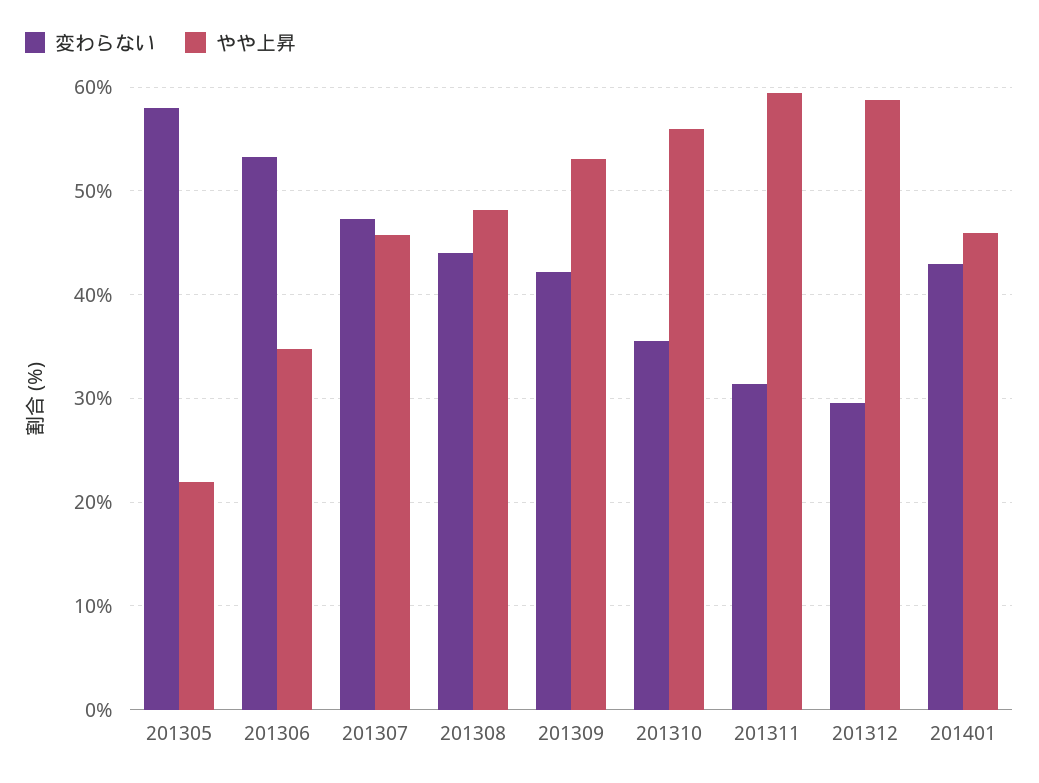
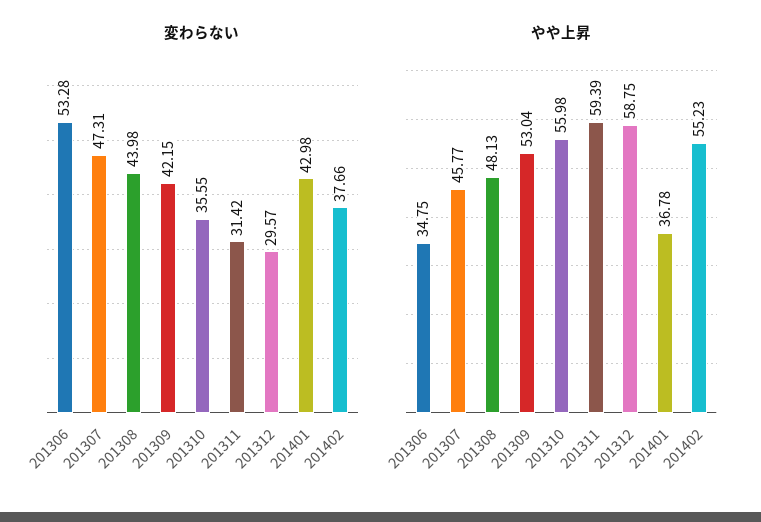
変わらない, 201305: 58 -> none
やや上昇, 201305: 22 -> none
やや上昇, 201401: 46 -> 36.78
変わらない, 201402: none -> 37.66
やや上昇, 201402: none -> 55.23

